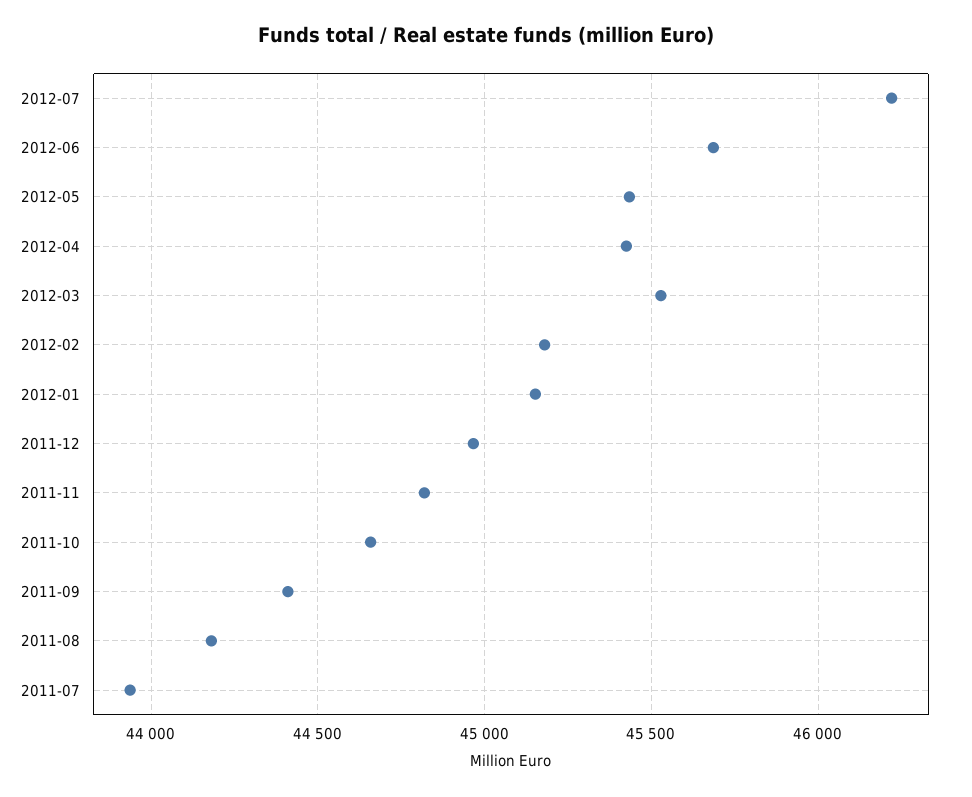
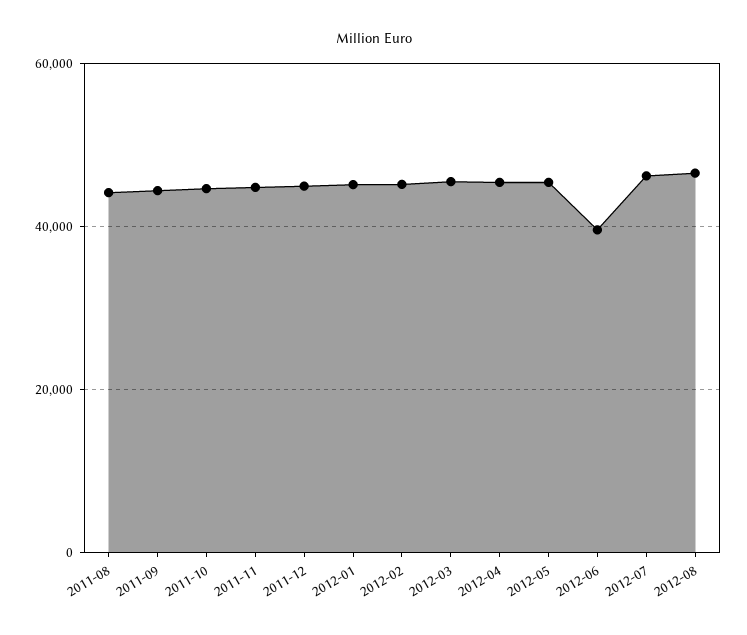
2012-06: 45700 -> 40000
2011-07: 43950 -> none
2012-08: none -> 46000

